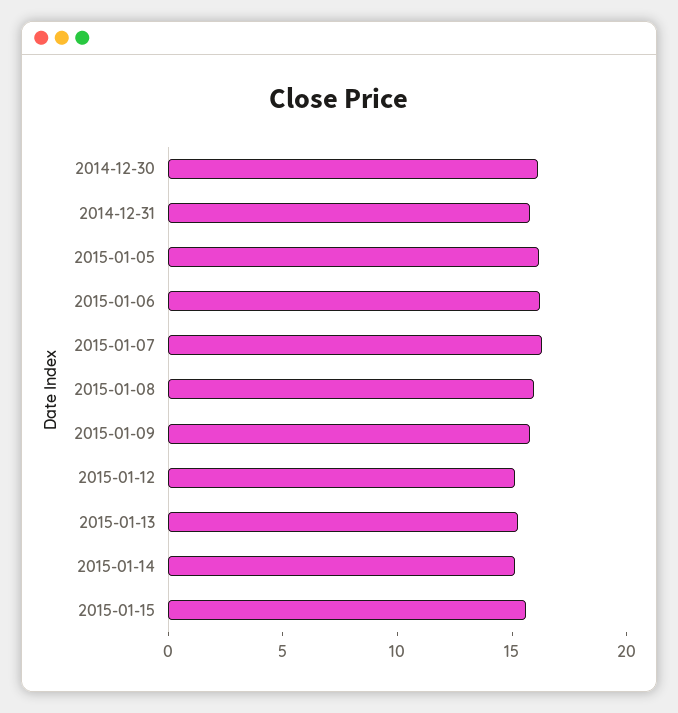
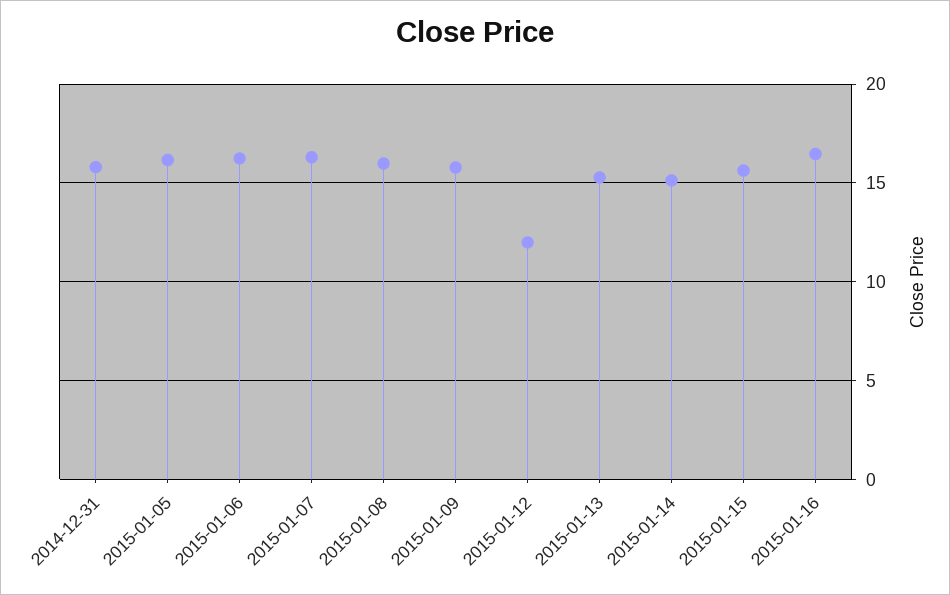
2014-12-30: 16 -> none
2015-01-12: 15 -> 12
2015-01-16: none -> 16.5

